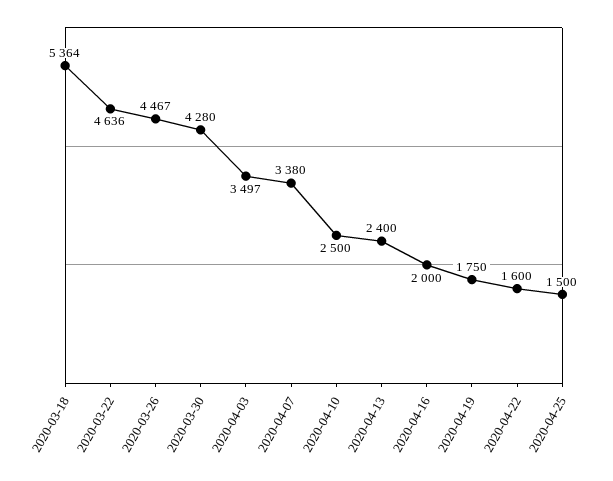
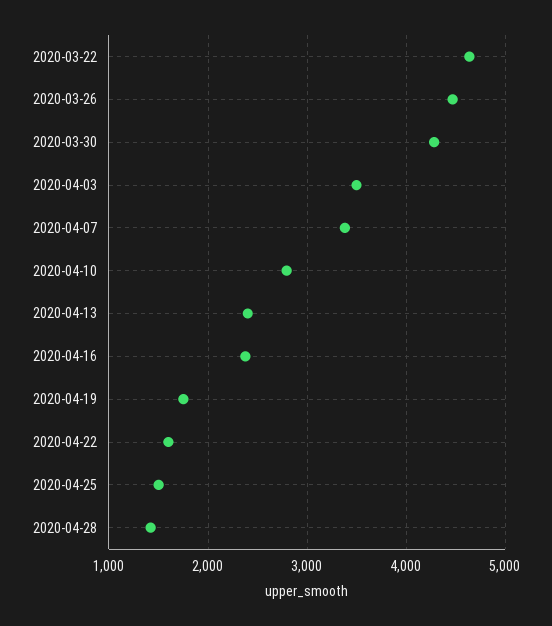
2020-03-18: 5364 -> none
2020-04-10: 2500 -> 2800
2020-04-16: 2000 -> 2400
2020-04-28: none -> 1400

